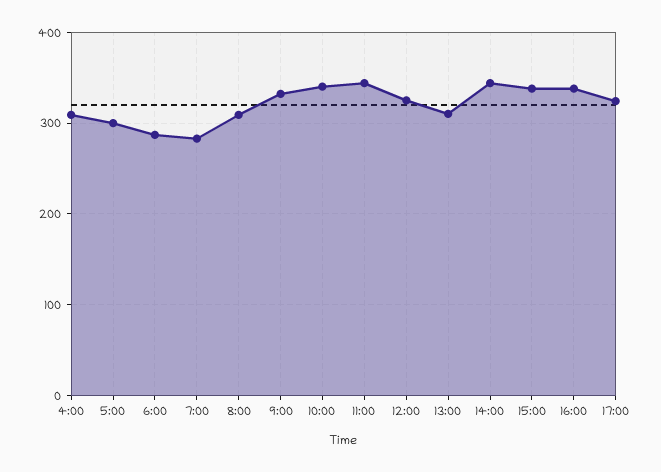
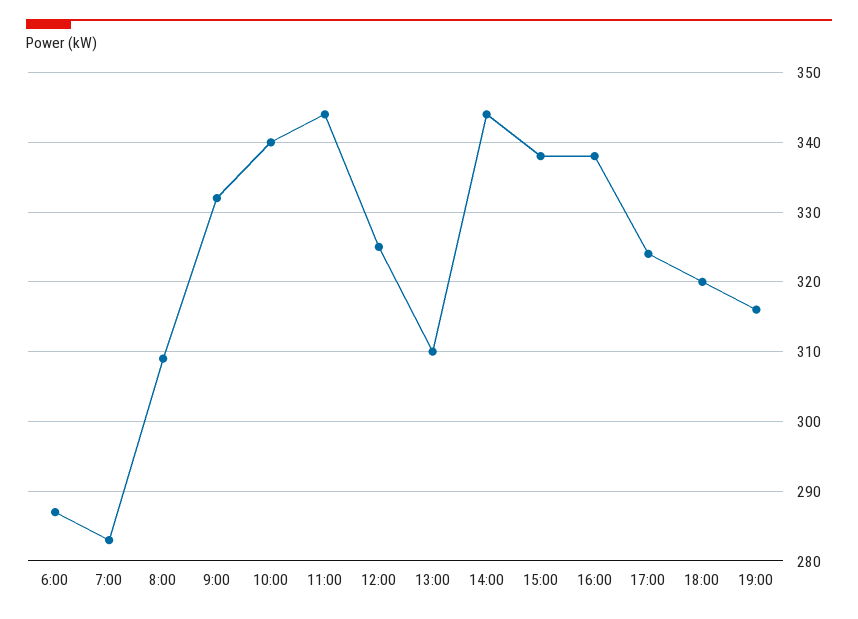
4:00: 310 -> none
5:00: 300 -> none
18:00: none -> 320
19:00: none -> 316

